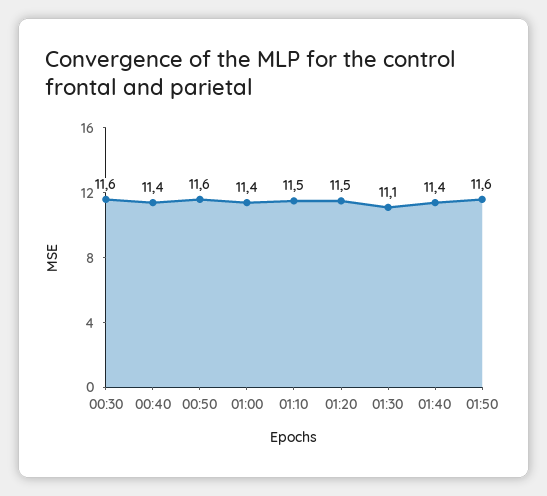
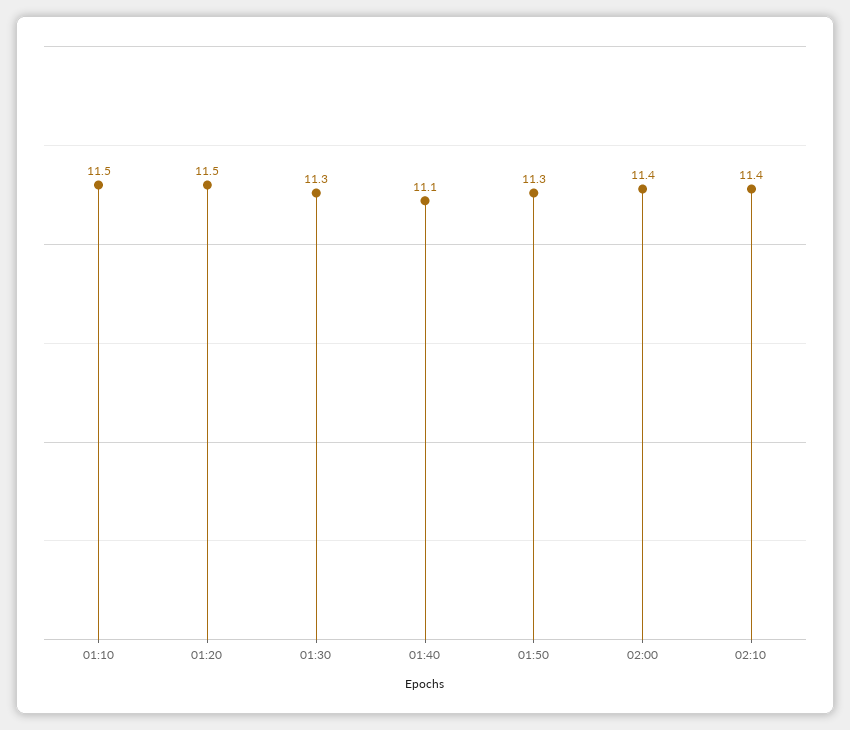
00:30: 11.6 -> none
00:40: 11.4 -> none
00:50: 11.6 -> none
01:00: 11.4 -> none
01:30: 11.1 -> 11.3
01:40: 11.4 -> 11.1
01:50: 11.6 -> 11.3
02:00: none -> 11.4
02:10: none -> 11.4

